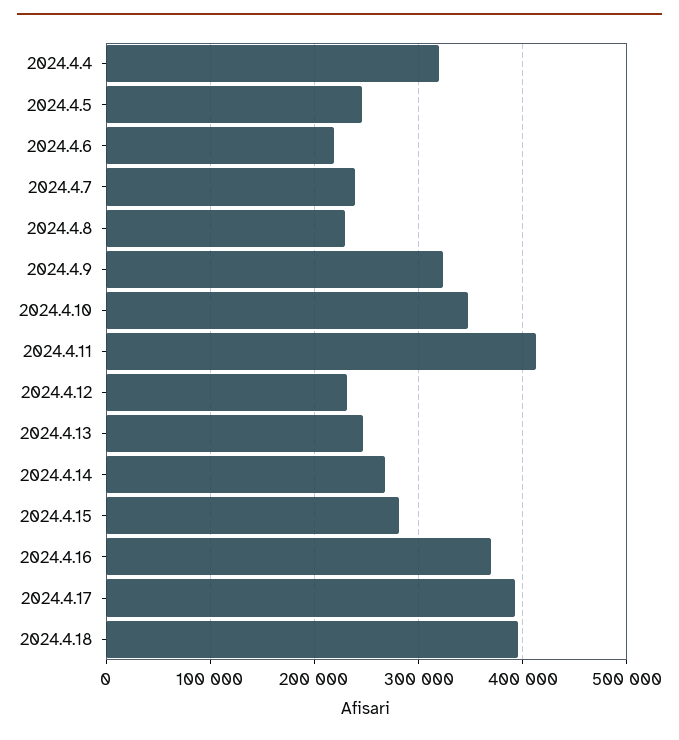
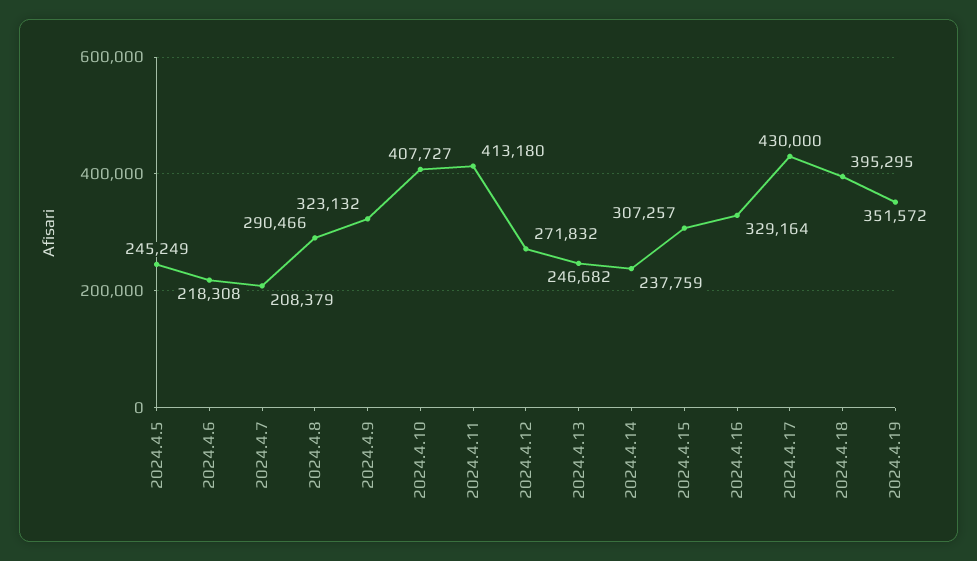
2024.4.4: 320000 -> none
2024.4.7: 240000 -> 208379
2024.4.8: 230000 -> 290466
2024.4.10: 350000 -> 407727
2024.4.12: 230000 -> 271832
2024.4.14: 270000 -> 237759
2024.4.15: 280000 -> 307257
2024.4.16: 370000 -> 329164
2024.4.17: 390000 -> 430000
2024.4.19: none -> 351572

